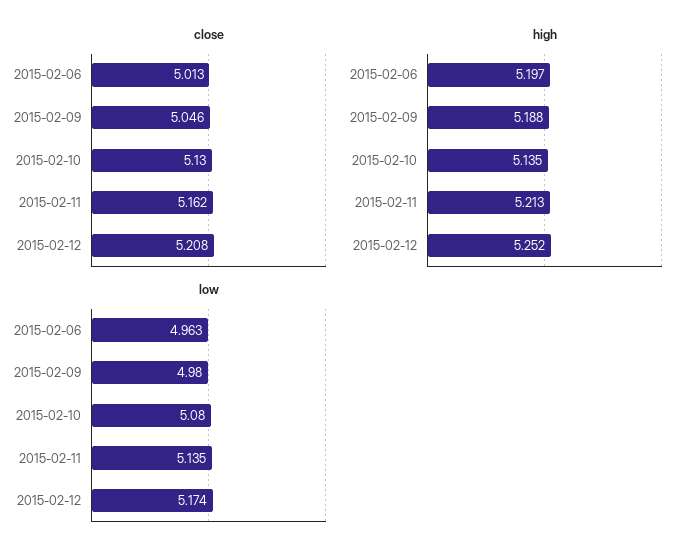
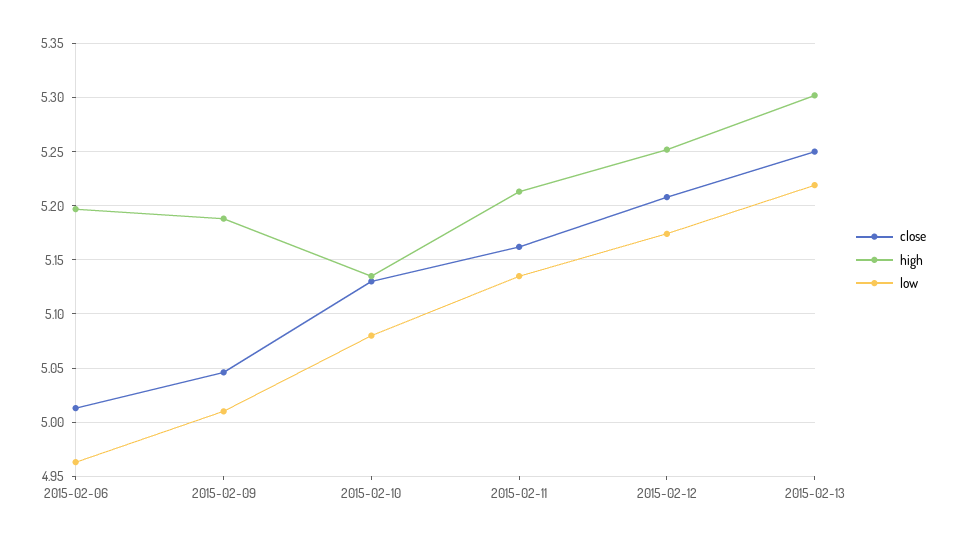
low, 2015-02-09: 4.98 -> 5.01
close, 2015-02-13: none -> 5.25
high, 2015-02-13: none -> 5.3
low, 2015-02-13: none -> 5.22

